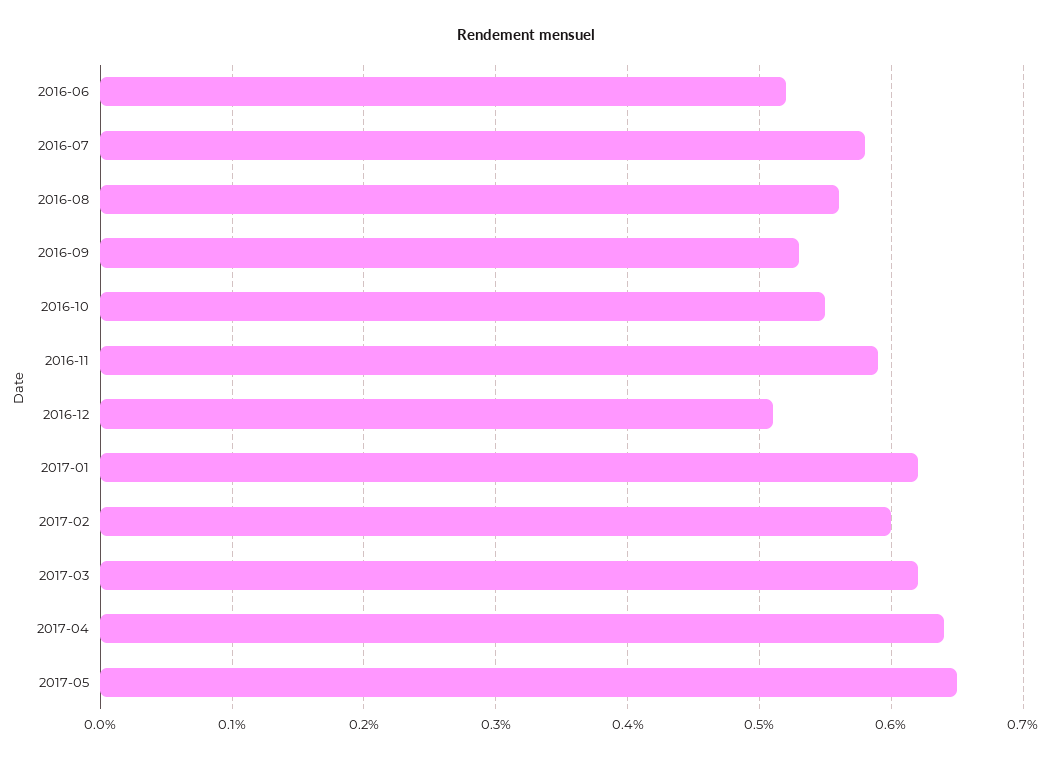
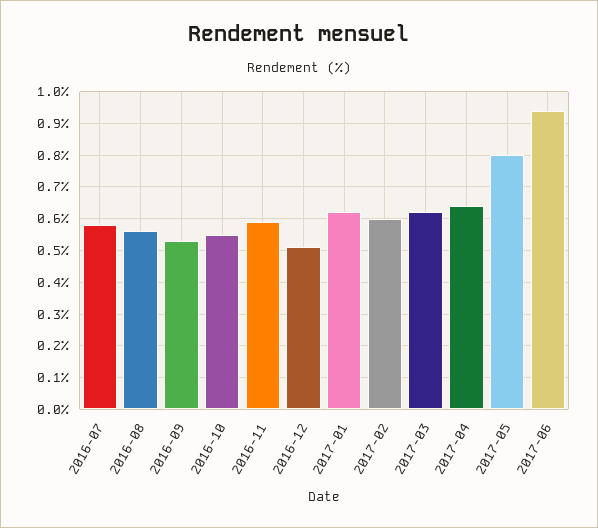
2016-06: 0.52 -> none
2017-05: 0.65 -> 0.8
2017-06: none -> 0.95

